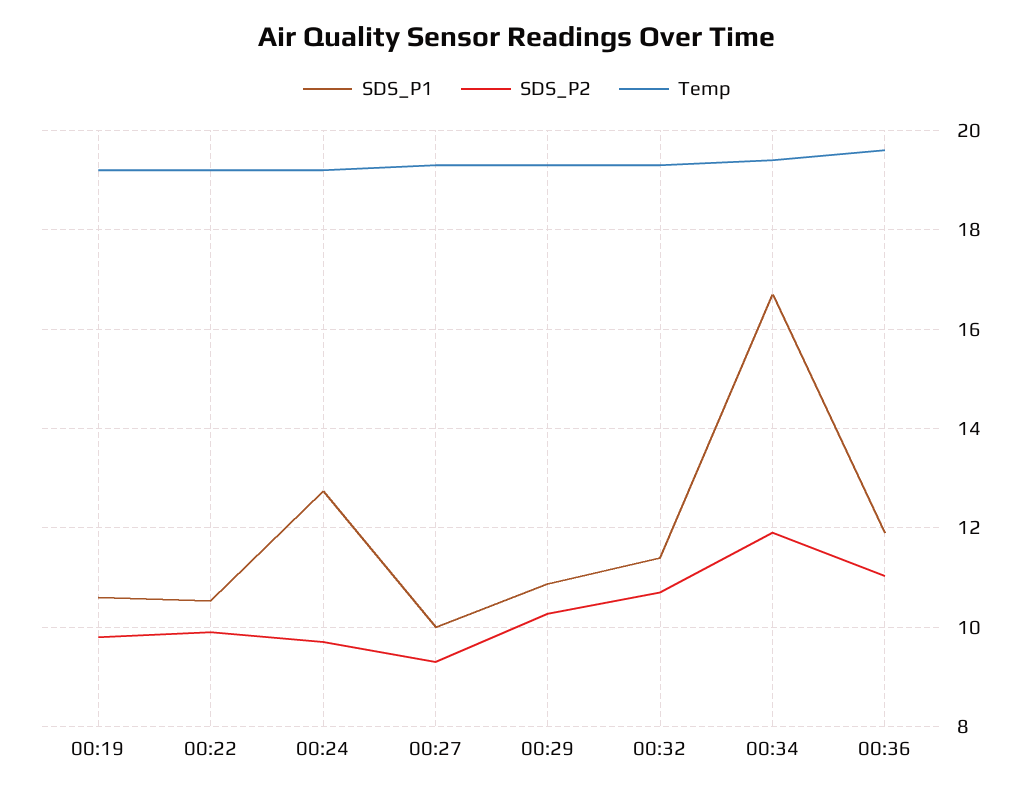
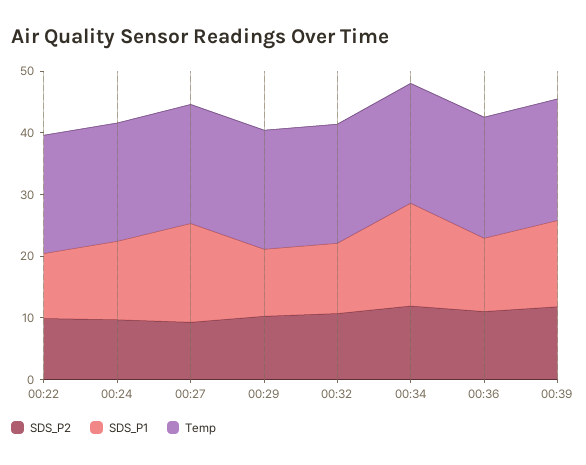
SDS_P1, 00:19: 10.6 -> none
SDS_P2, 00:19: 9.8 -> none
Temp, 00:19: 19.2 -> none
SDS_P1, 00:27: 10 -> 16
SDS_P2, 00:39: none -> 12
SDS_P1, 00:39: none -> 14
Temp, 00:39: none -> 20

